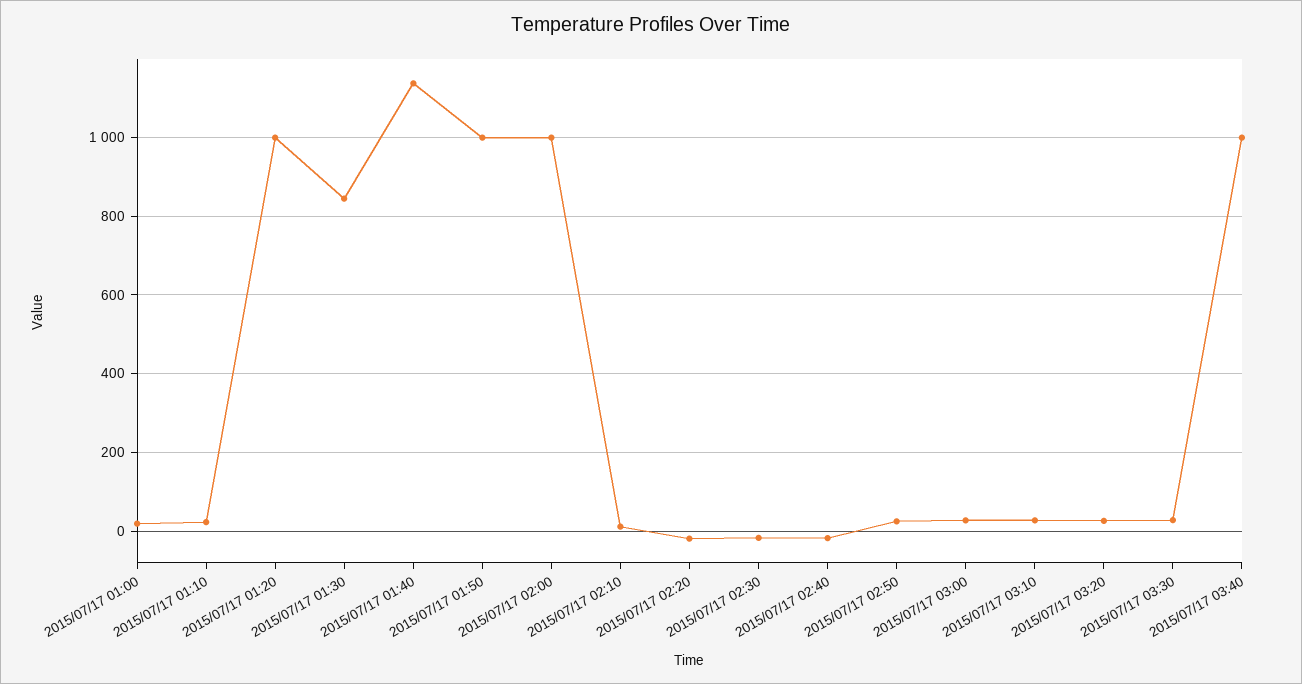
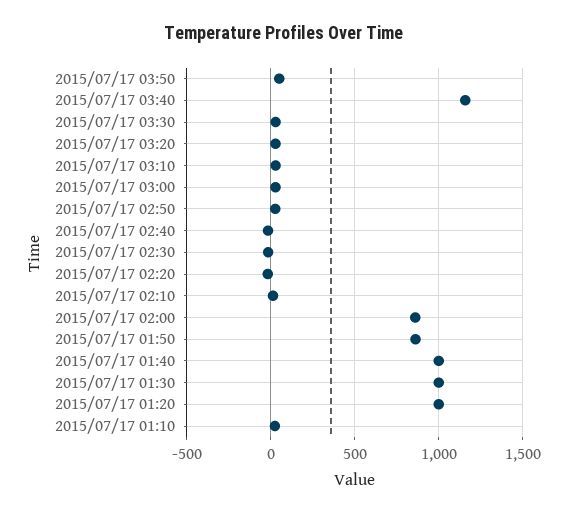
2015/07/17 01:00: 20 -> none
2015/07/17 01:30: 840 -> 1000
2015/07/17 01:40: 1140 -> 1000
2015/07/17 01:50: 1000 -> 850
2015/07/17 02:00: 1000 -> 850
2015/07/17 03:40: 1000 -> 1150
2015/07/17 03:50: none -> 50

